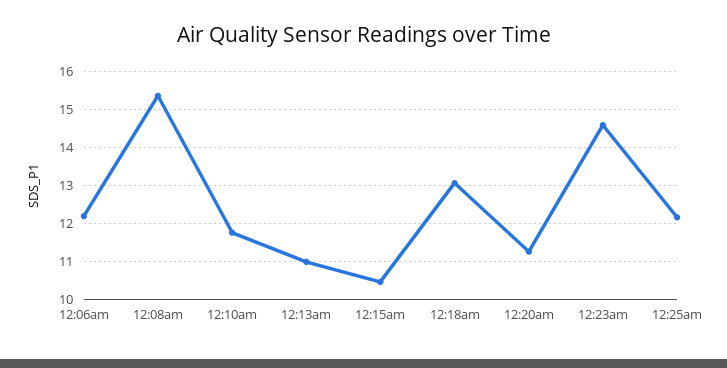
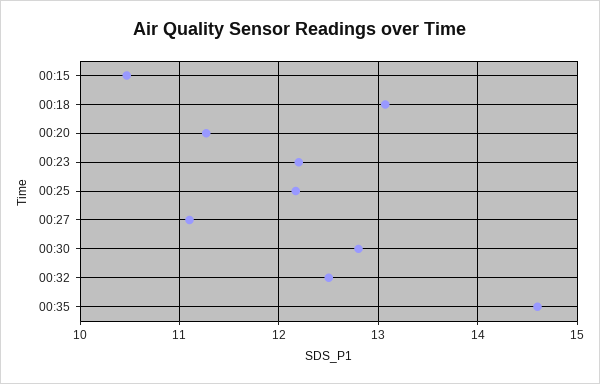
12:06am: 12.2 -> none
12:08am: 15.4 -> none
12:10am: 11.8 -> none
12:13am: 11 -> none
12:23am: 14.6 -> 12.2
00:27: none -> 11.1
00:30: none -> 12.8
00:32: none -> 12.5
00:35: none -> 14.6

